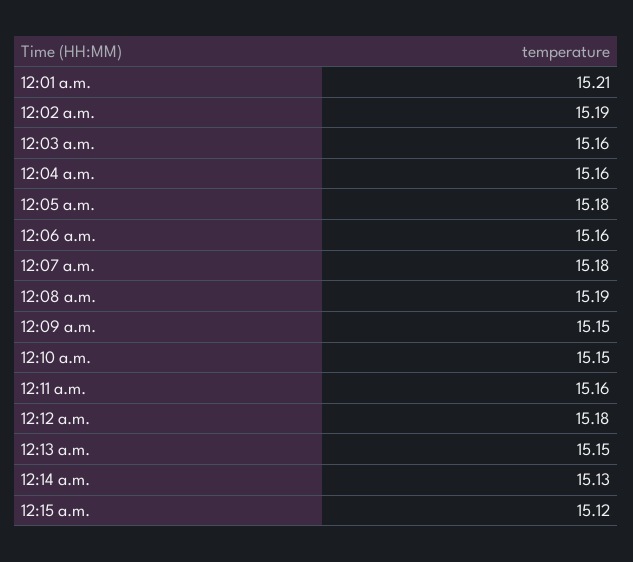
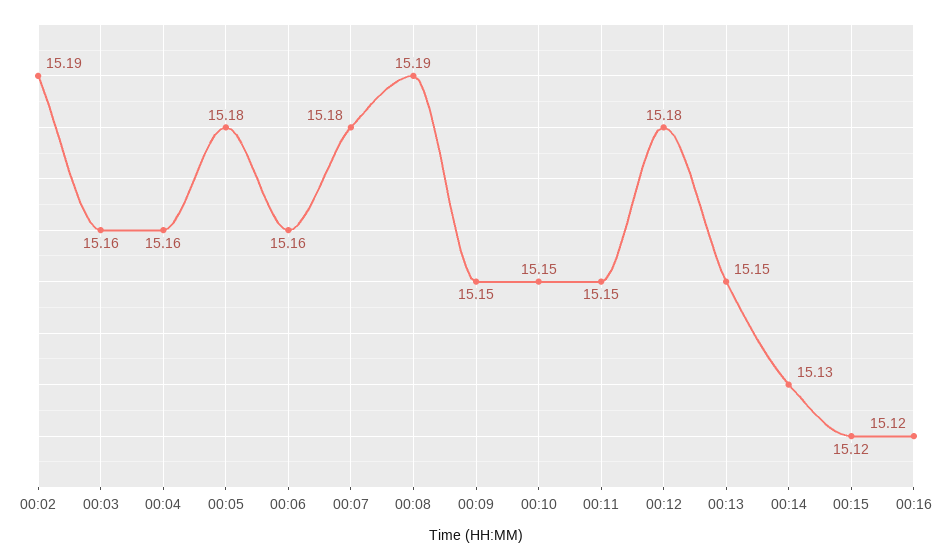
12:01 a.m.: 15.21 -> none
12:11 a.m.: 15.16 -> 15.15
00:16: none -> 15.12

